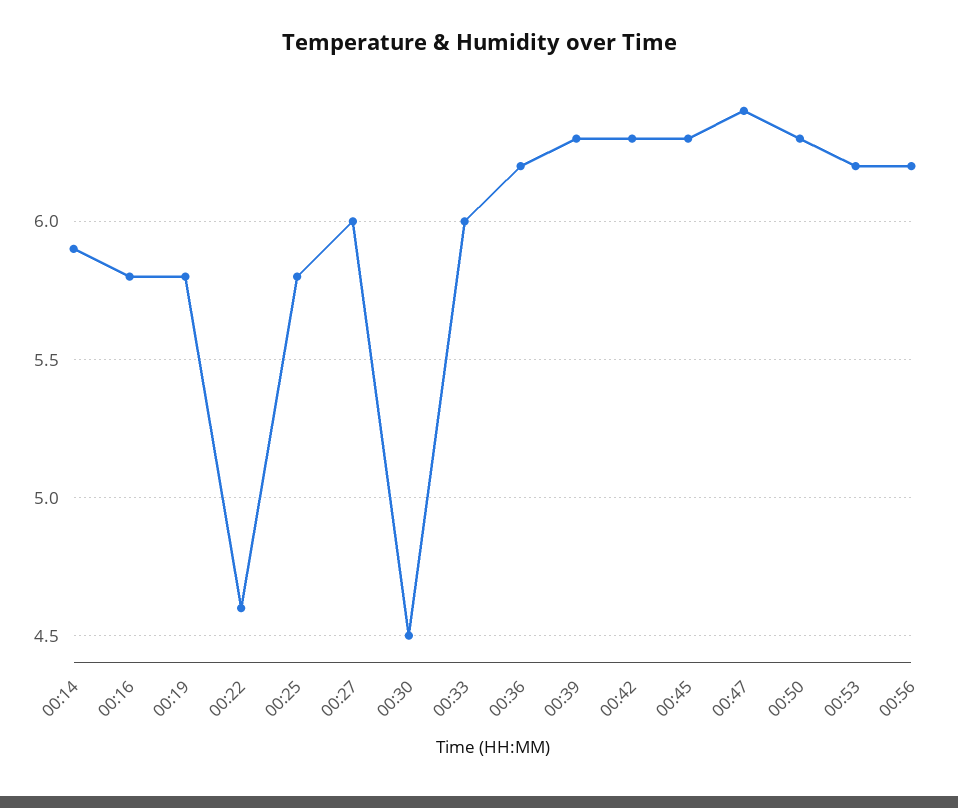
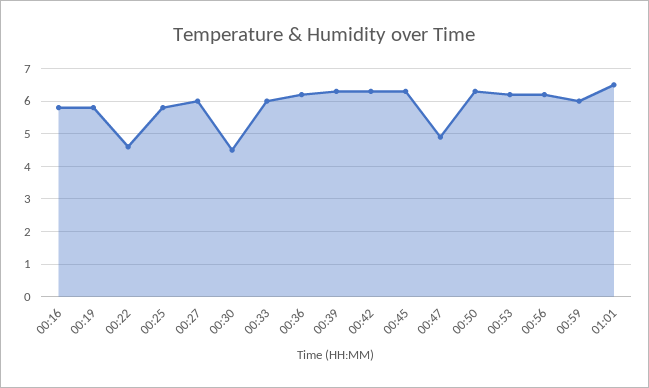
00:14: 5.9 -> none
00:47: 6.4 -> 5
00:59: none -> 6
01:01: none -> 6.5

